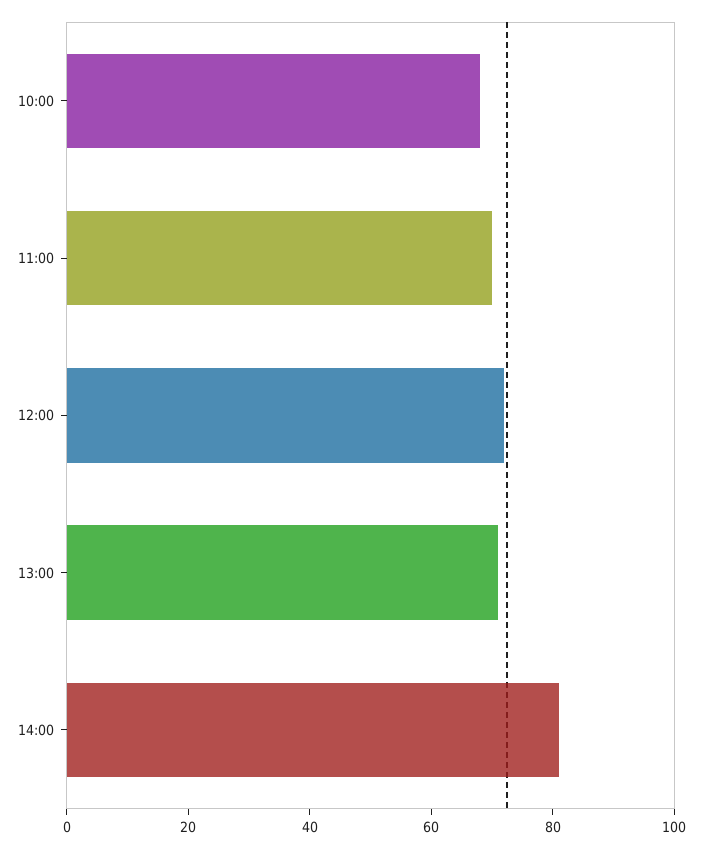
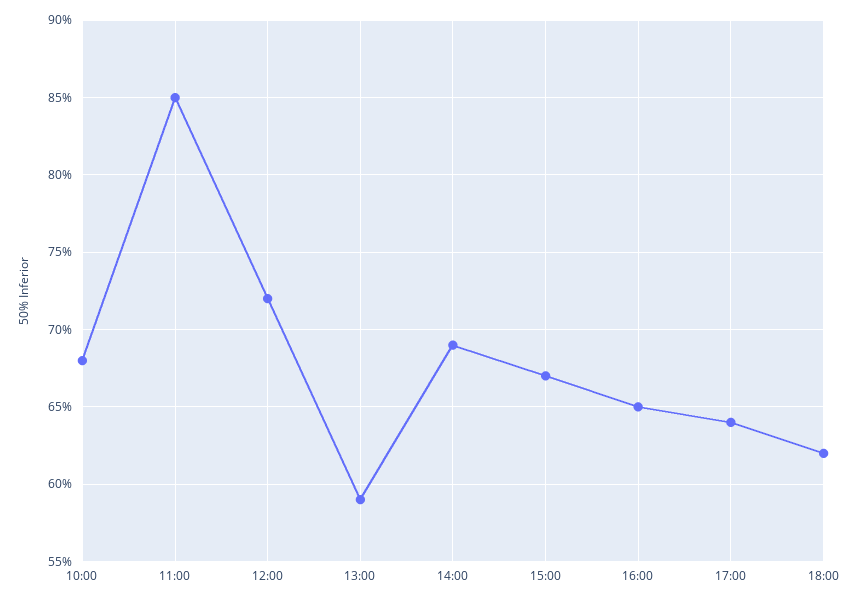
11:00: 70 -> 85
13:00: 70 -> 59
14:00: 80 -> 69
15:00: none -> 67
16:00: none -> 65
17:00: none -> 64
18:00: none -> 62

